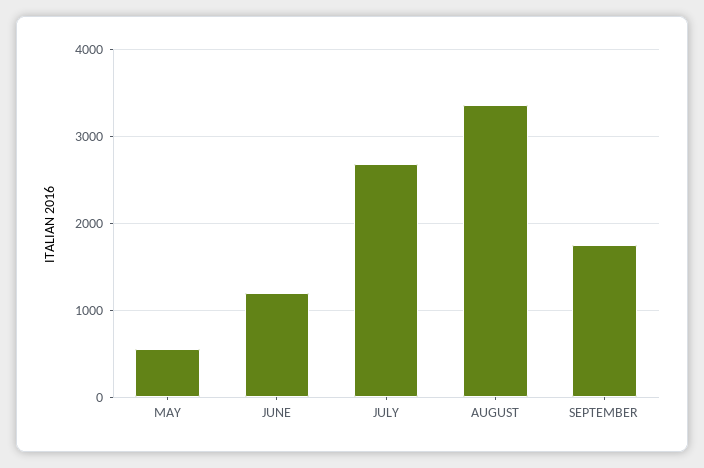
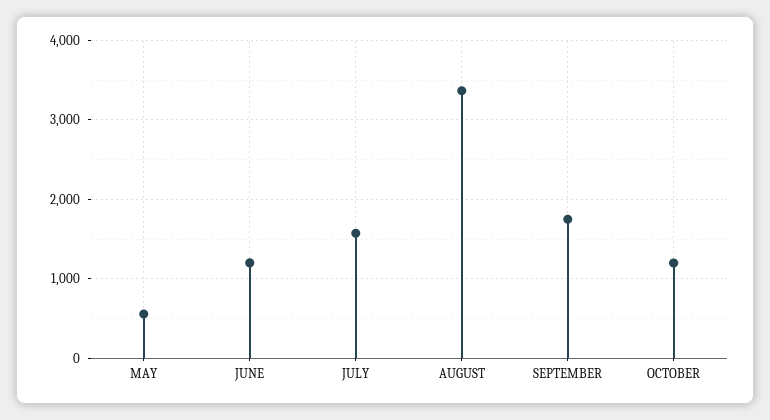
JULY: 2700 -> 1600
OCTOBER: none -> 1200

